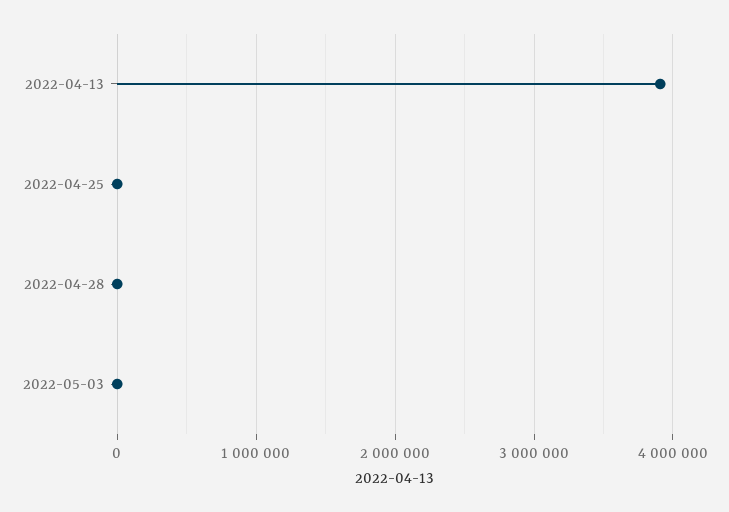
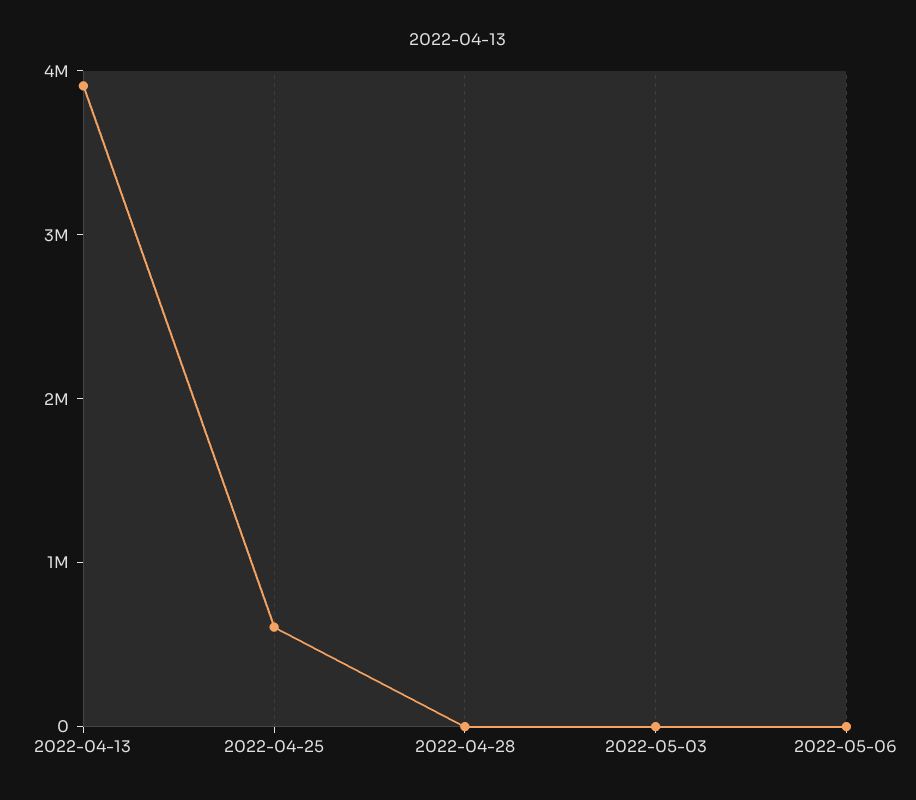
2022-04-25: 0 -> 600000
2022-05-06: none -> 0

